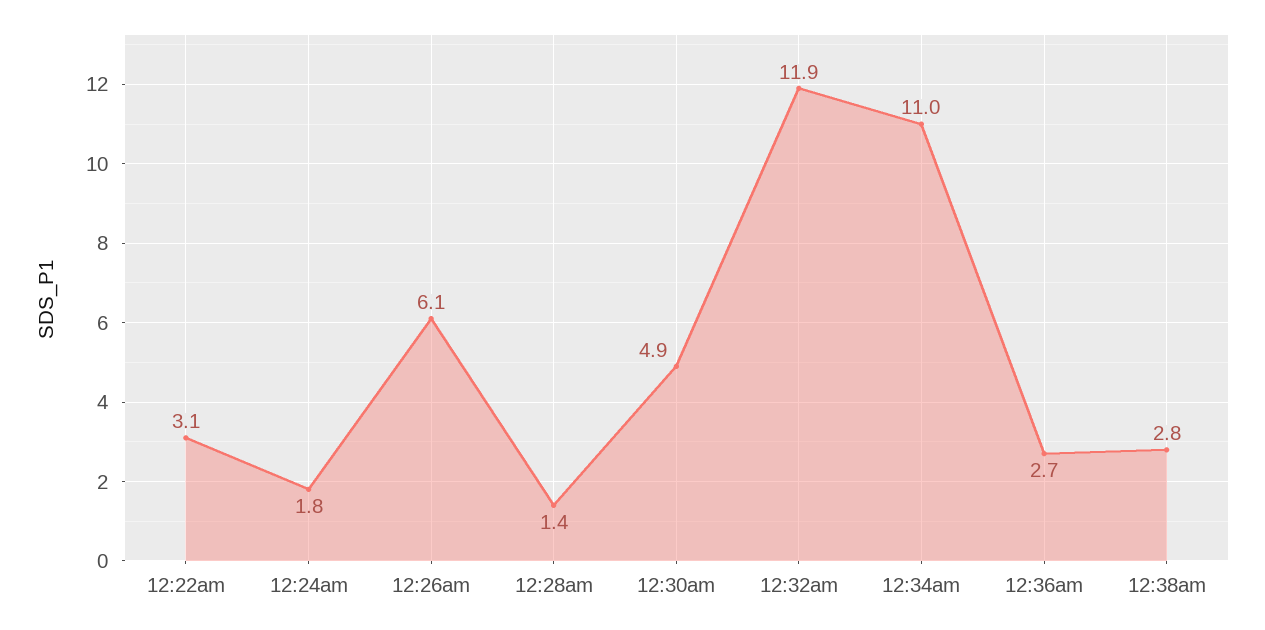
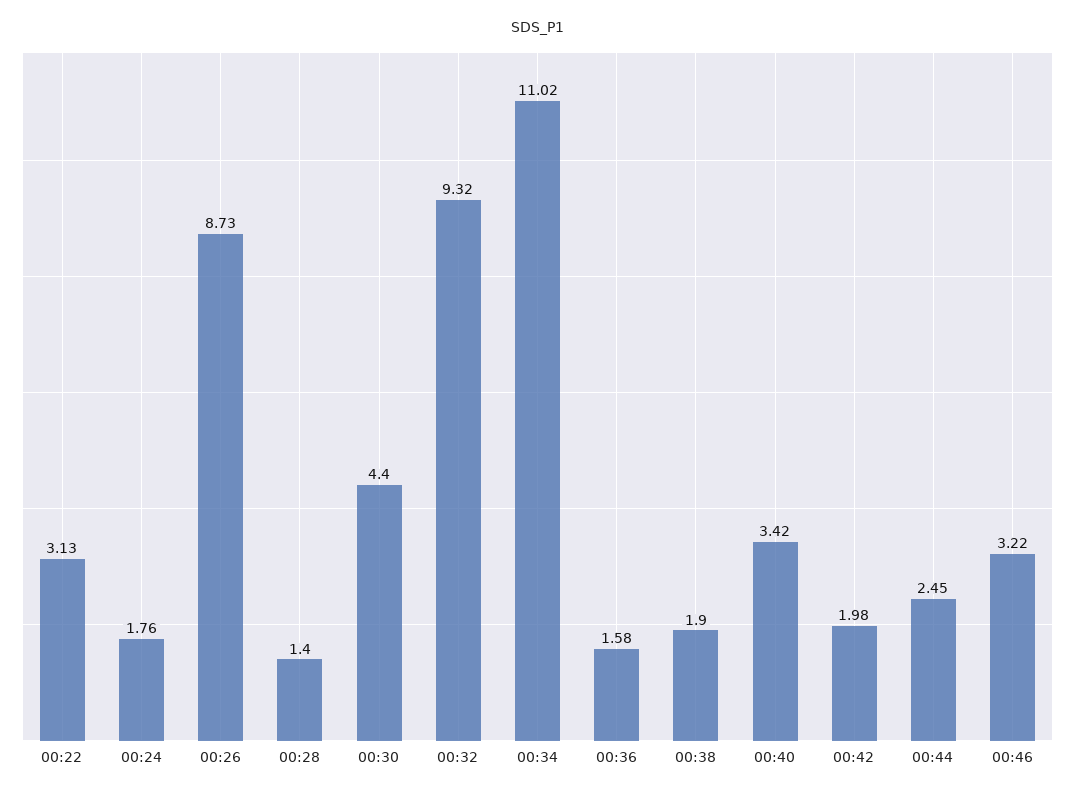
12:26am: 6.1 -> 8.73
12:30am: 4.9 -> 4.4
12:32am: 11.9 -> 9.32
12:36am: 2.7 -> 1.58
12:38am: 2.8 -> 1.9
00:40: none -> 3.42
00:42: none -> 1.98
00:44: none -> 2.45
00:46: none -> 3.22

